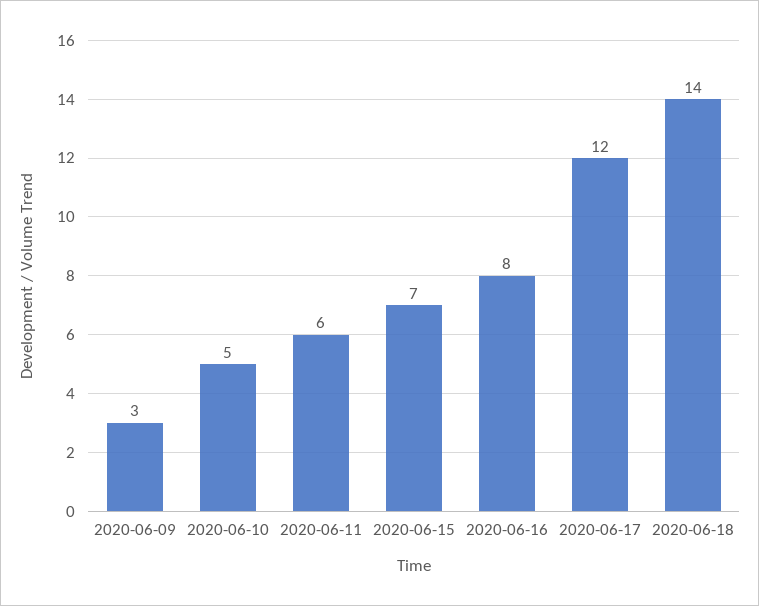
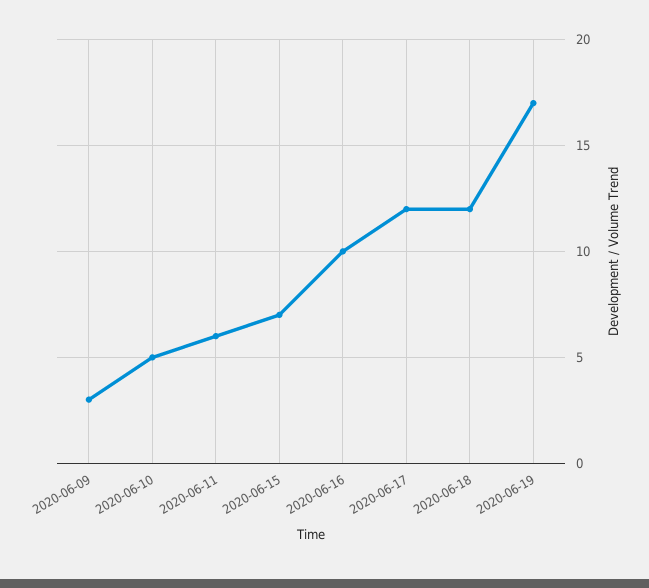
2020-06-16: 8 -> 10
2020-06-18: 14 -> 12
2020-06-19: none -> 17

